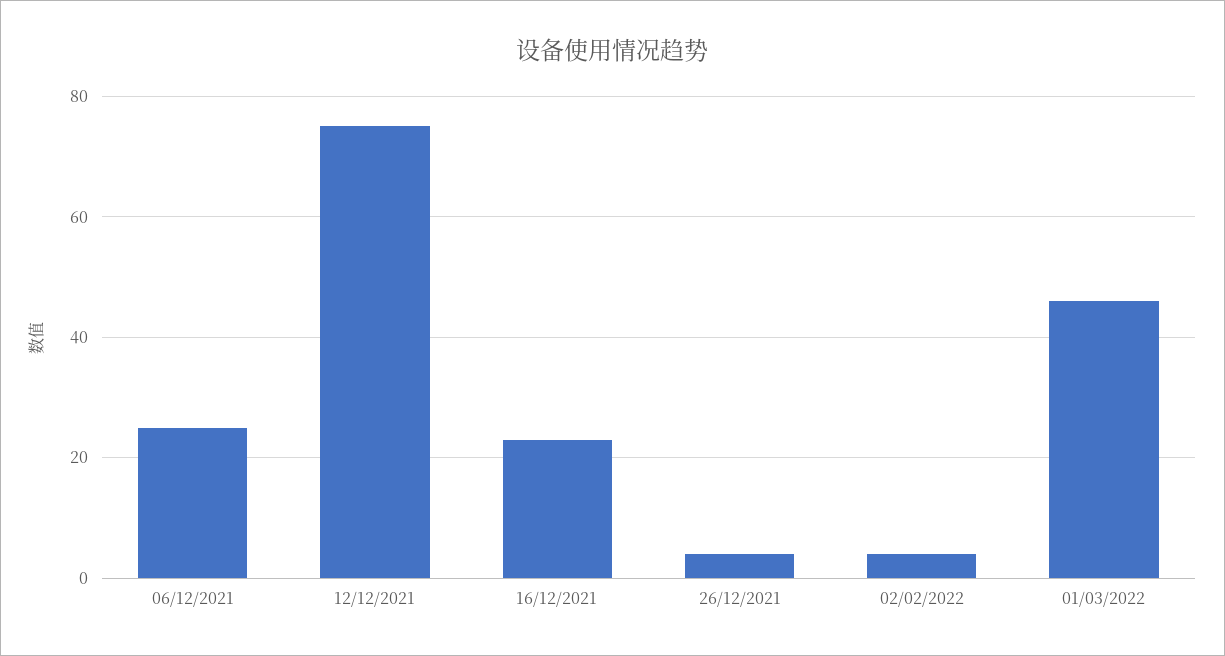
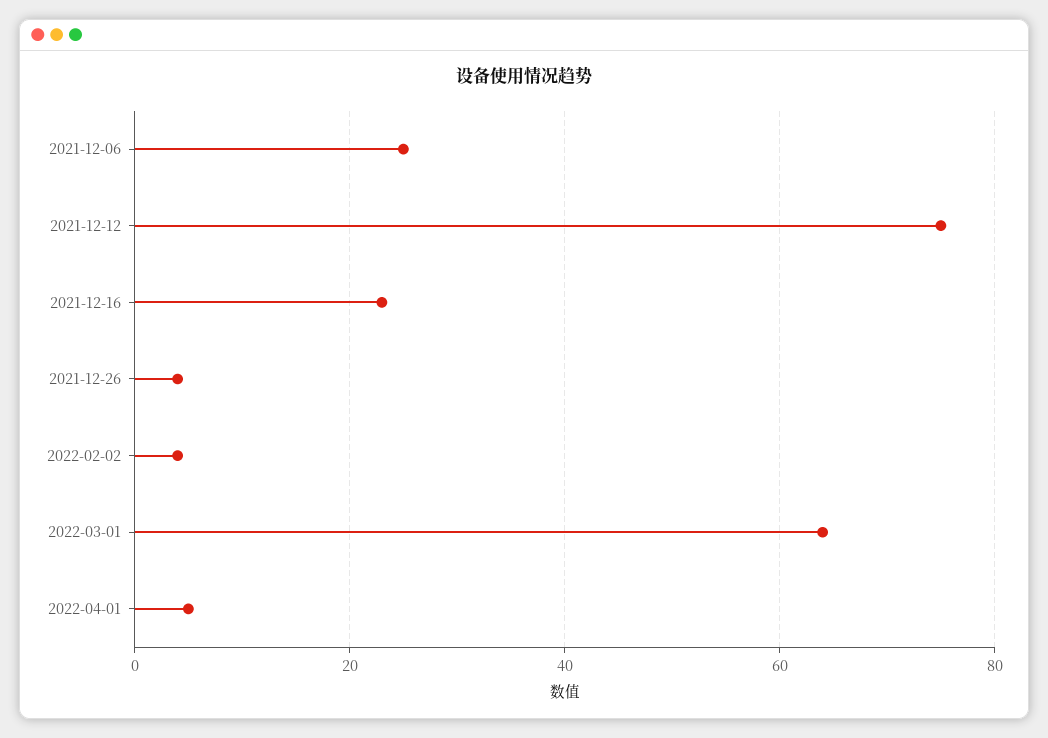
01/03/2022: 45 -> 65
2022-04-01: none -> 5

